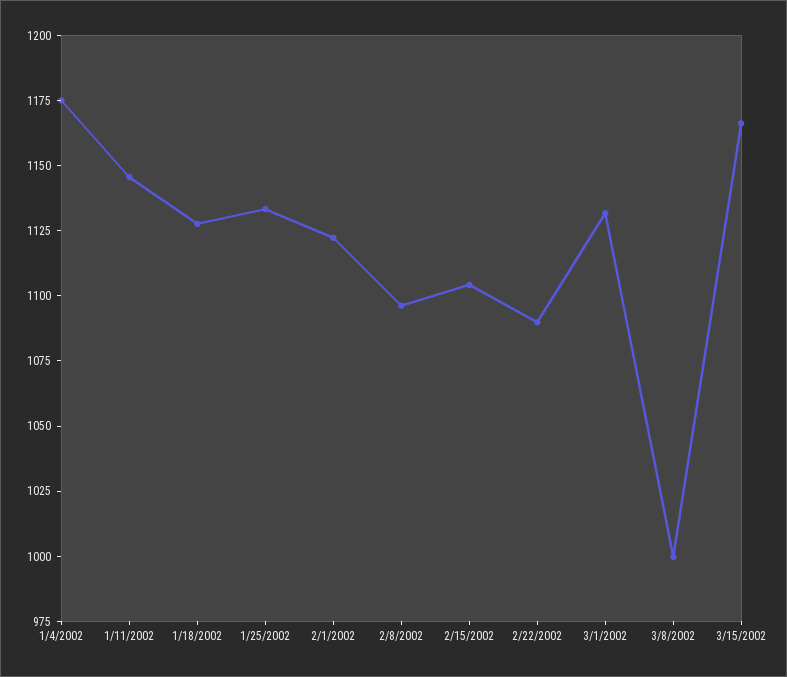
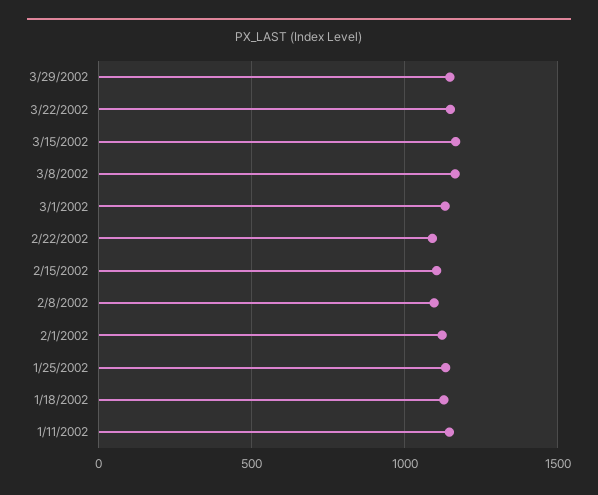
1/4/2002: 1175 -> none
3/8/2002: 1000 -> 1150
3/29/2002: none -> 1150
3/22/2002: none -> 1150

